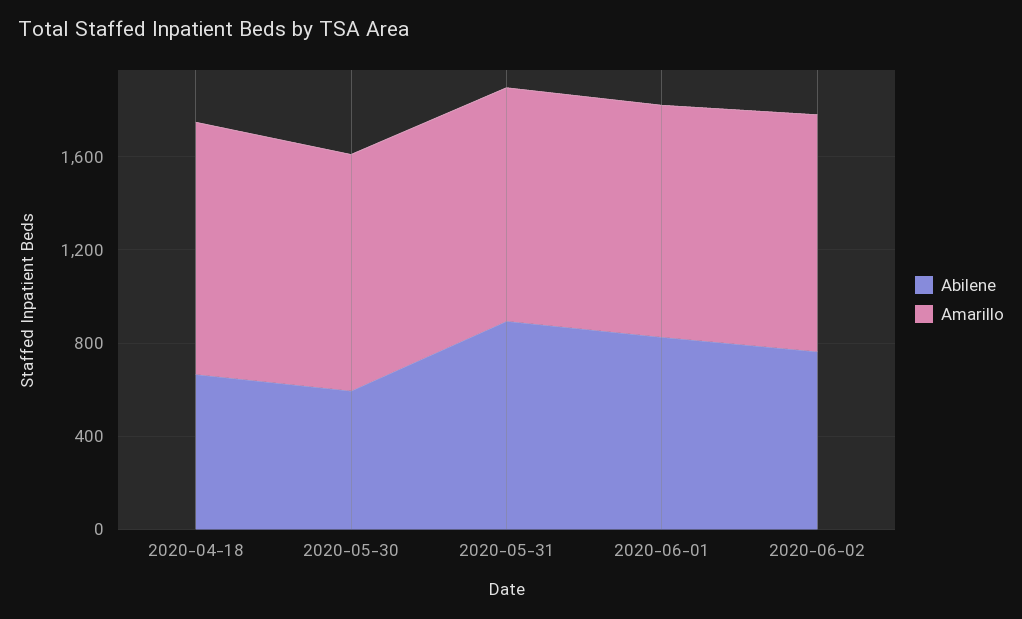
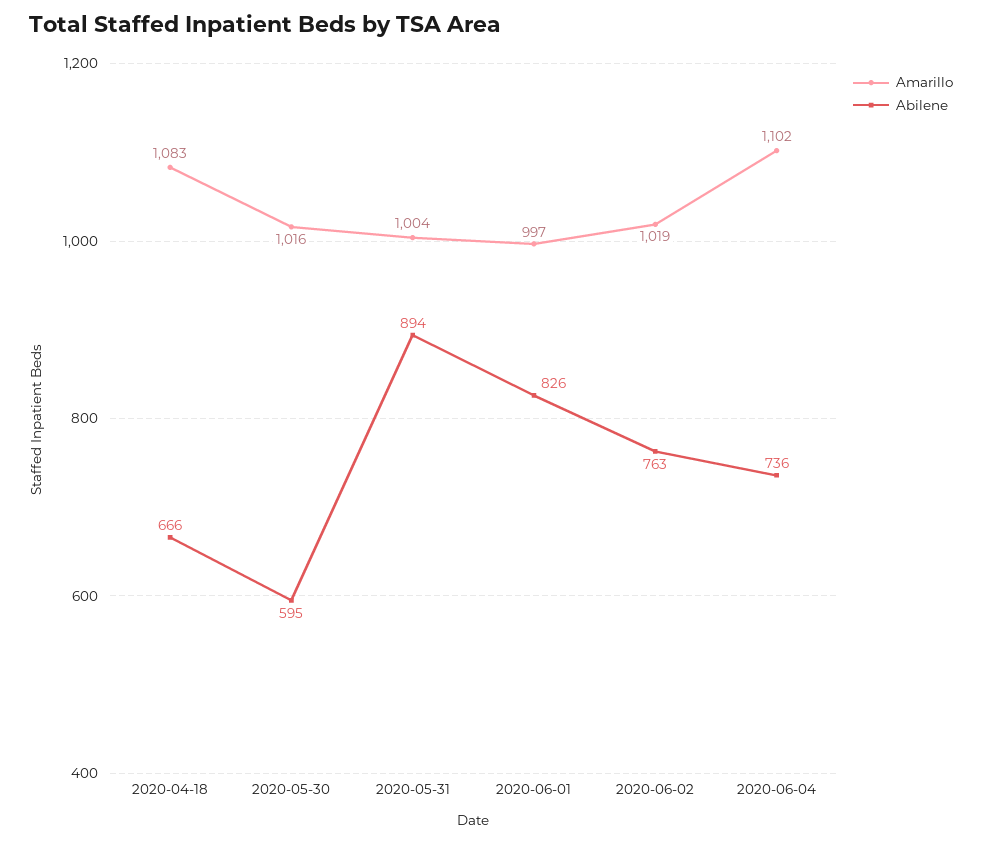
Amarillo, 2020-06-04: none -> 1102
Abilene, 2020-06-04: none -> 736

